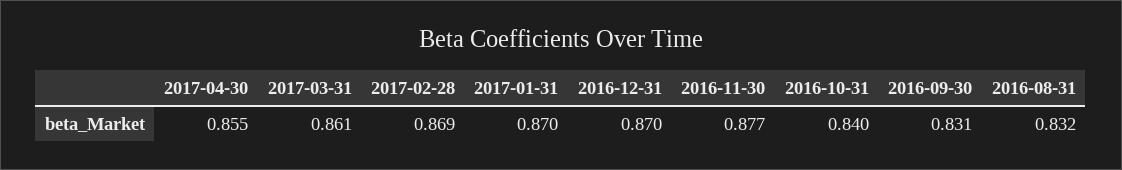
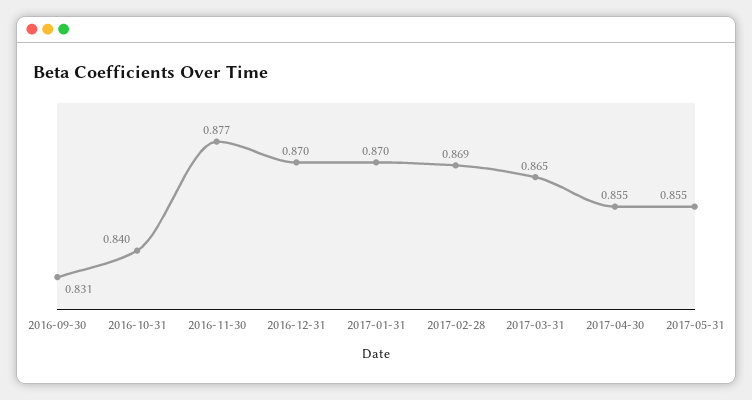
2017-03-31: 0.861 -> 0.865
2016-08-31: 0.832 -> none
2017-05-31: none -> 0.855

